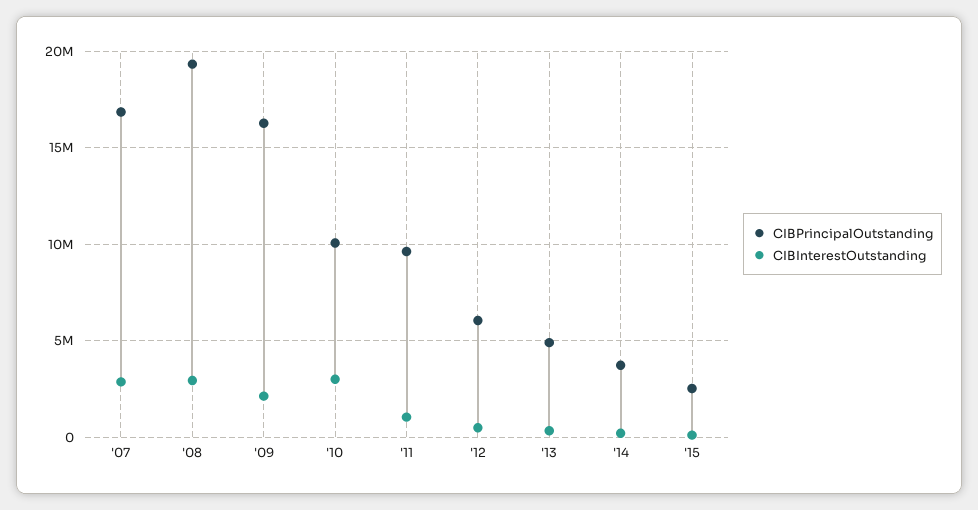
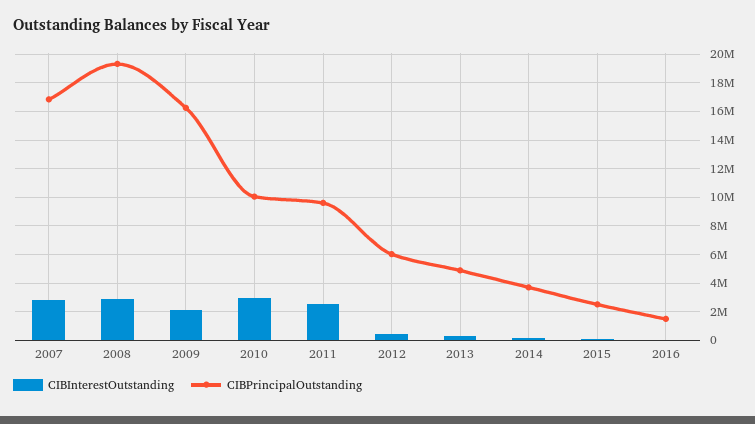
CIBInterestOutstanding, '11: 1000000 -> 2500000
CIBInterestOutstanding, 2016: none -> 0
CIBPrincipalOutstanding, 2016: none -> 1500000

